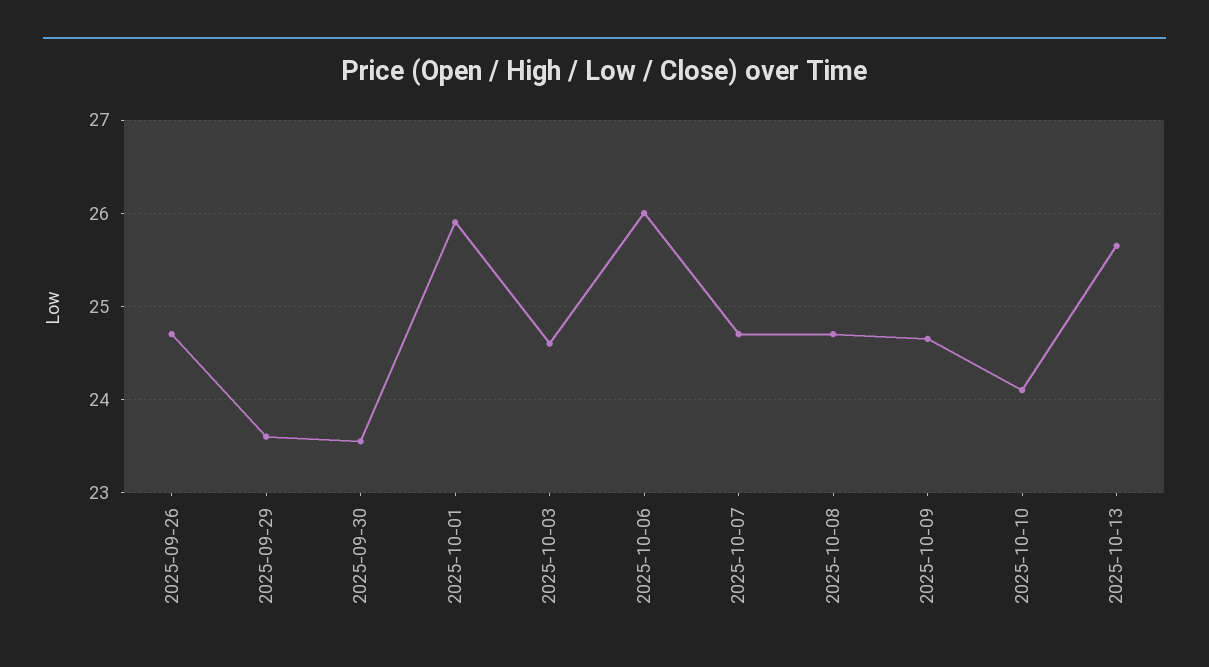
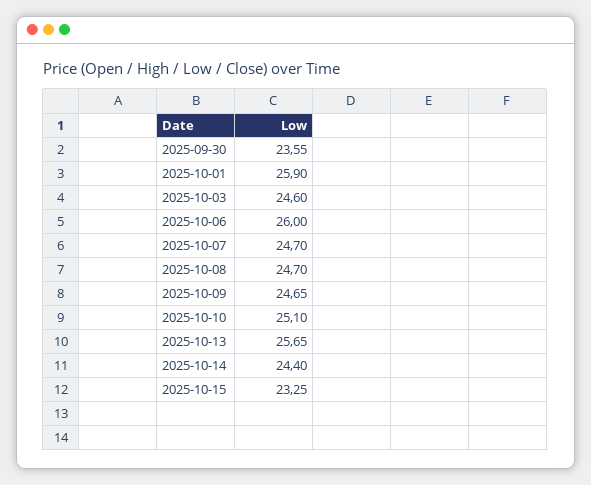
2025-09-26: 24.7 -> none
2025-09-29: 23.6 -> none
2025-10-10: 24.1 -> 25.1
2025-10-14: none -> 24.4
2025-10-15: none -> 23.25

